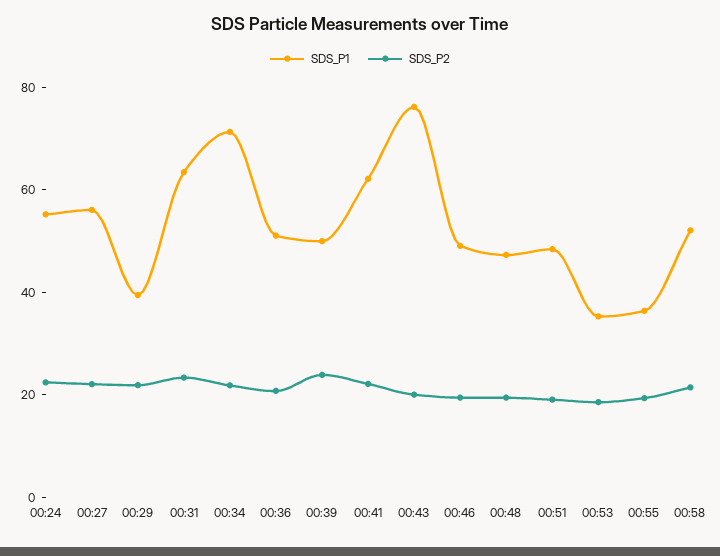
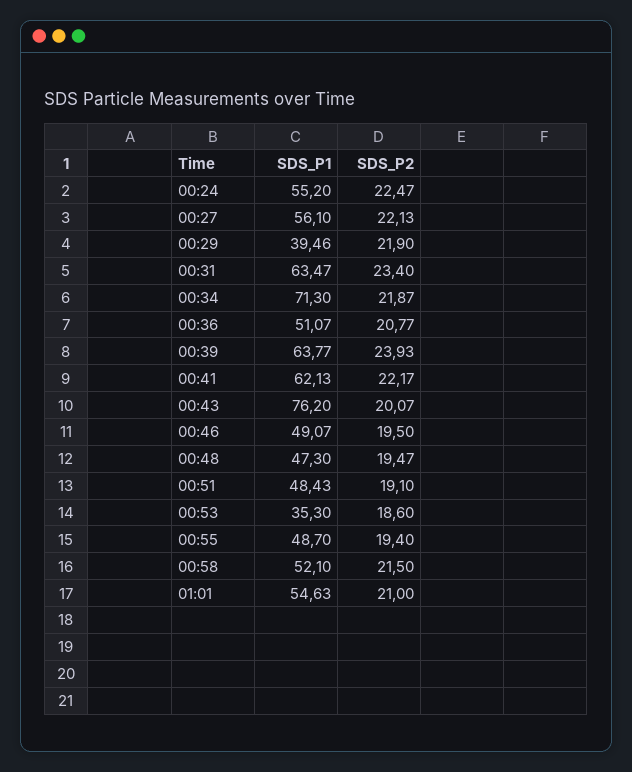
SDS_P1, 00:39: 50 -> 63.77
SDS_P1, 00:55: 35 -> 48.7
SDS_P1, 01:01: none -> 54.63
SDS_P2, 01:01: none -> 21

